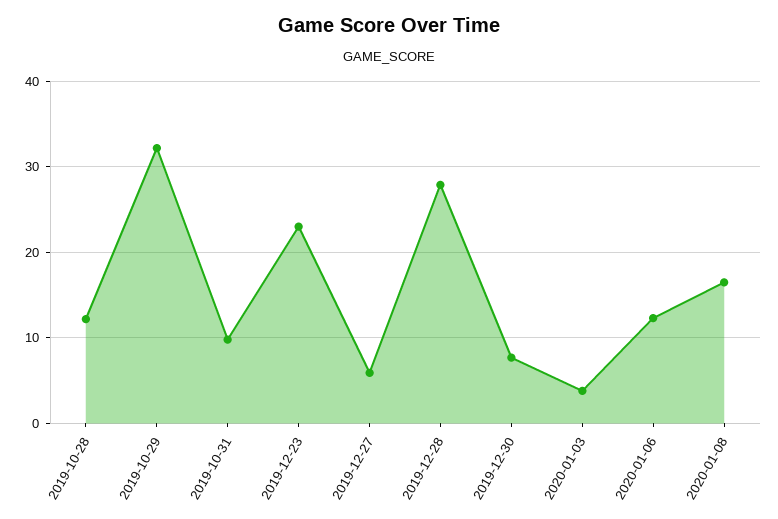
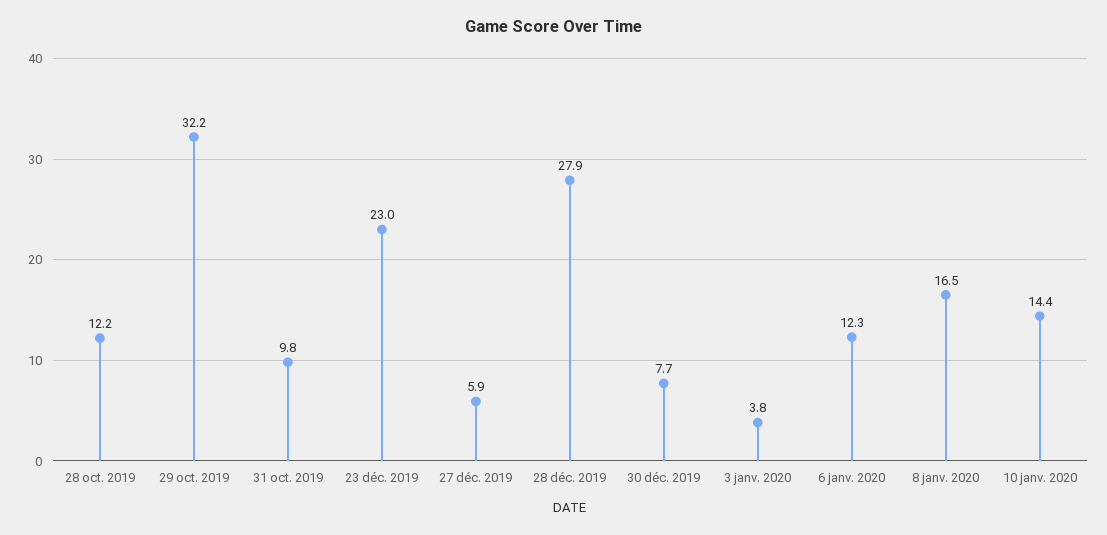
10 janv. 2020: none -> 14.4

